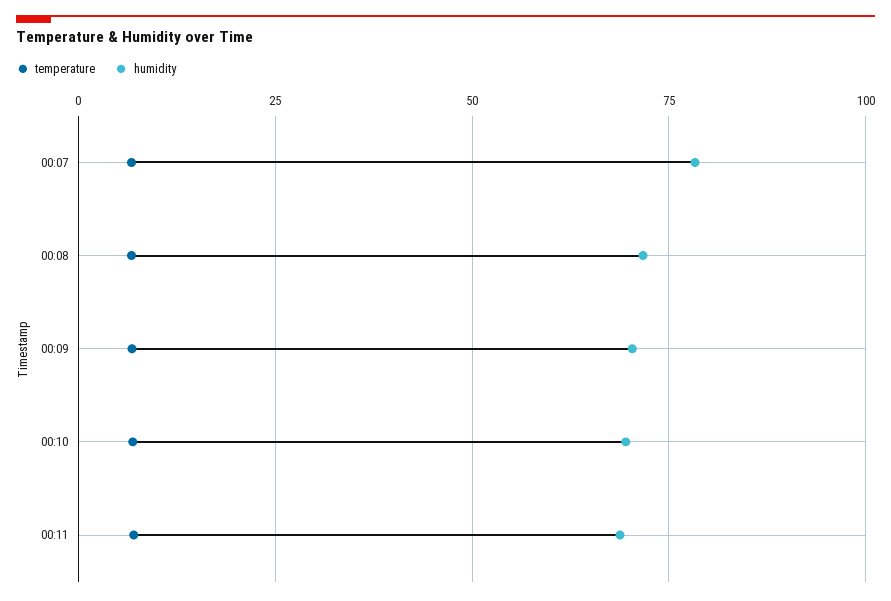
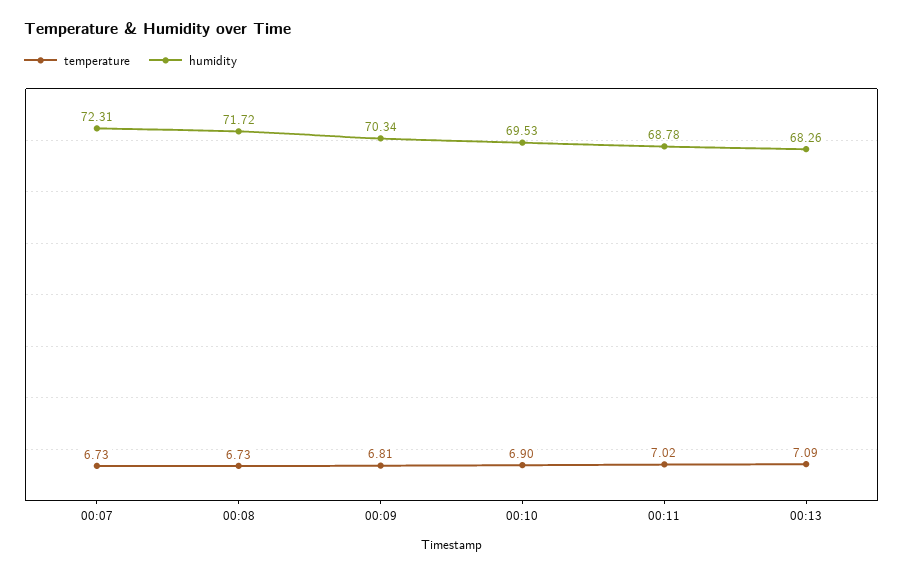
humidity, 00:07: 77.5 -> 72.31
temperature, 00:13: none -> 7.09
humidity, 00:13: none -> 68.26

